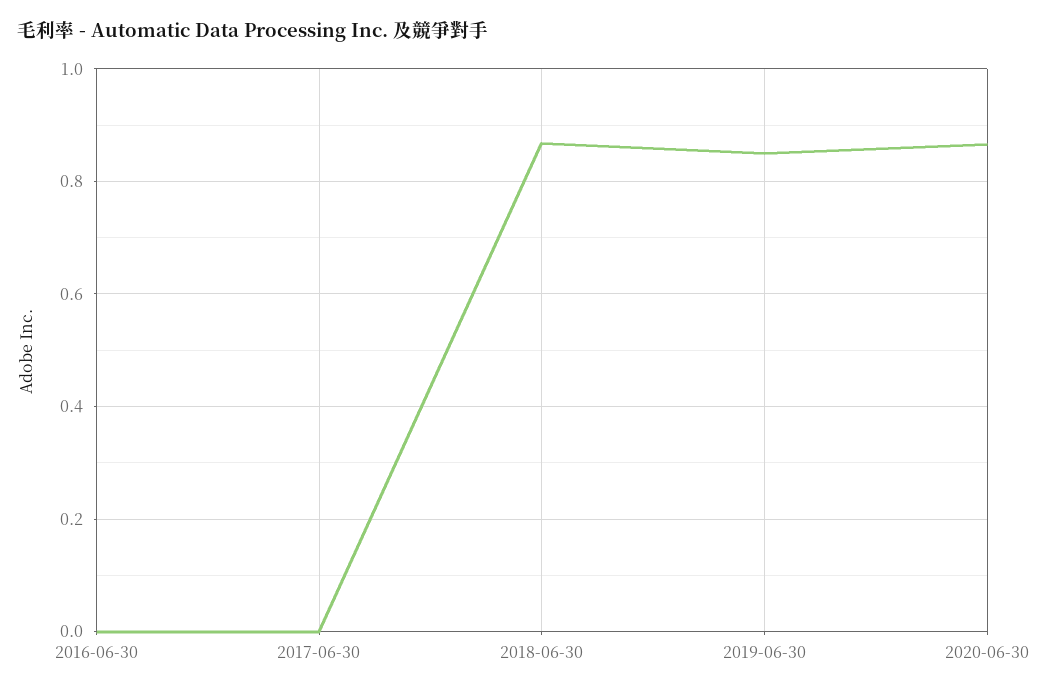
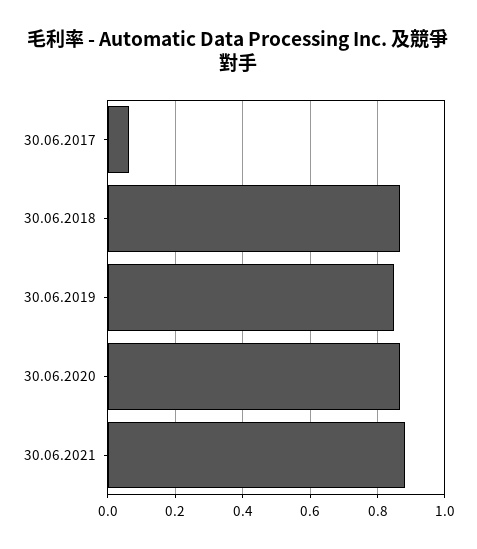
2016-06-30: 0 -> none
2017-06-30: 0 -> 0.06
30.06.2021: none -> 0.88

